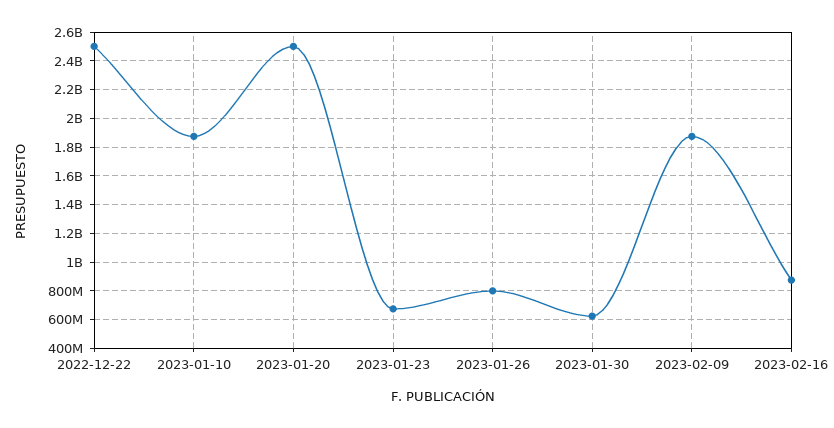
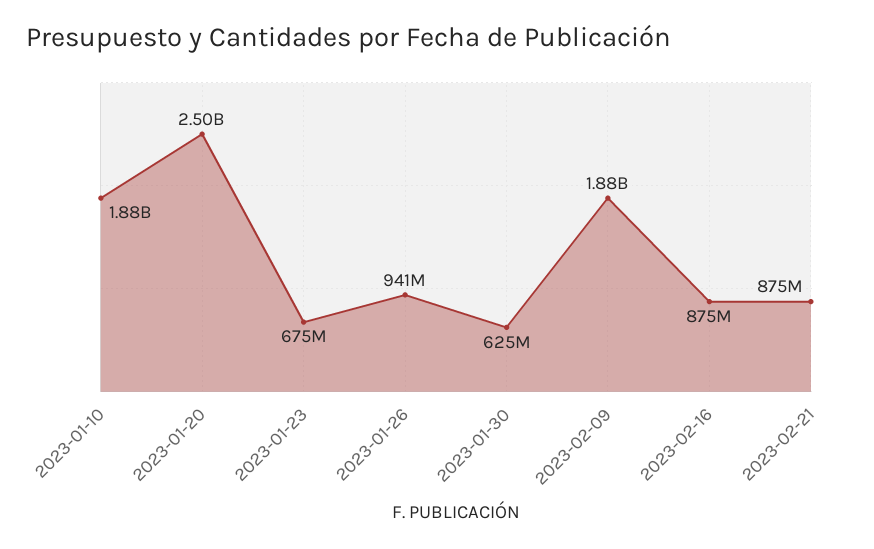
2022-12-22: 2500000000 -> none
2023-01-26: 800000000 -> 941000000
2023-02-21: none -> 875000000

